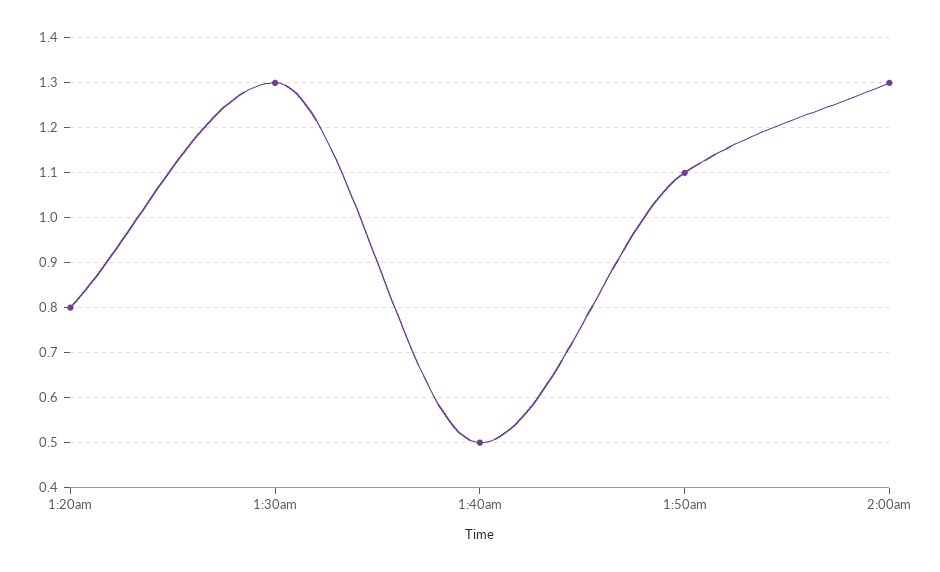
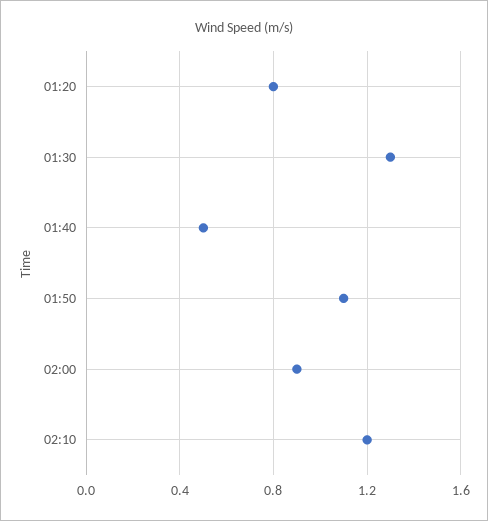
2:00am: 1.3 -> 0.9
02:10: none -> 1.2

